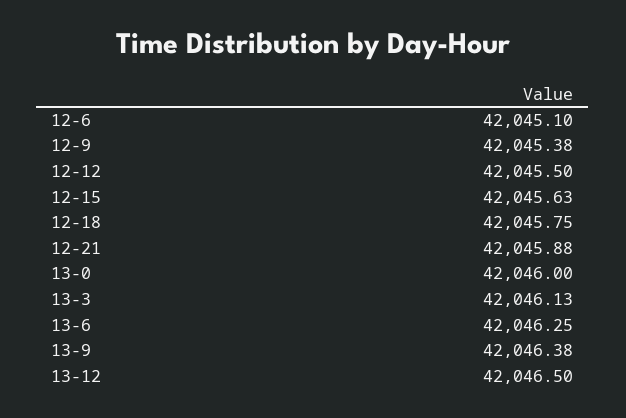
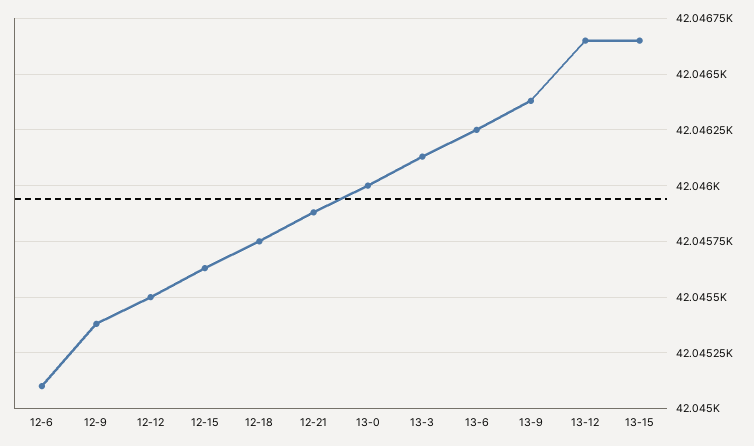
13-12: 42046.5 -> 42046.65
13-15: none -> 42046.65

